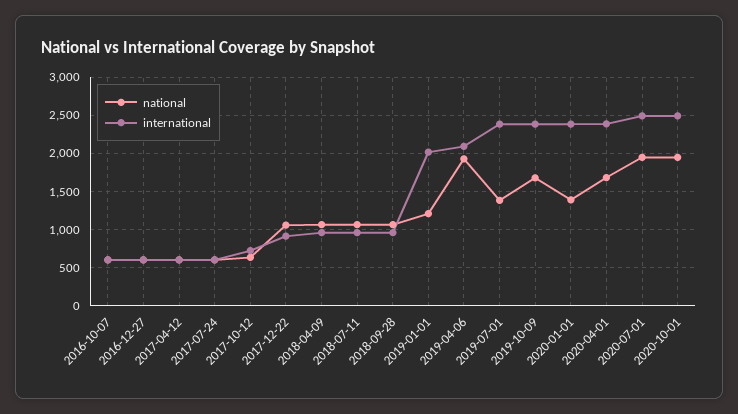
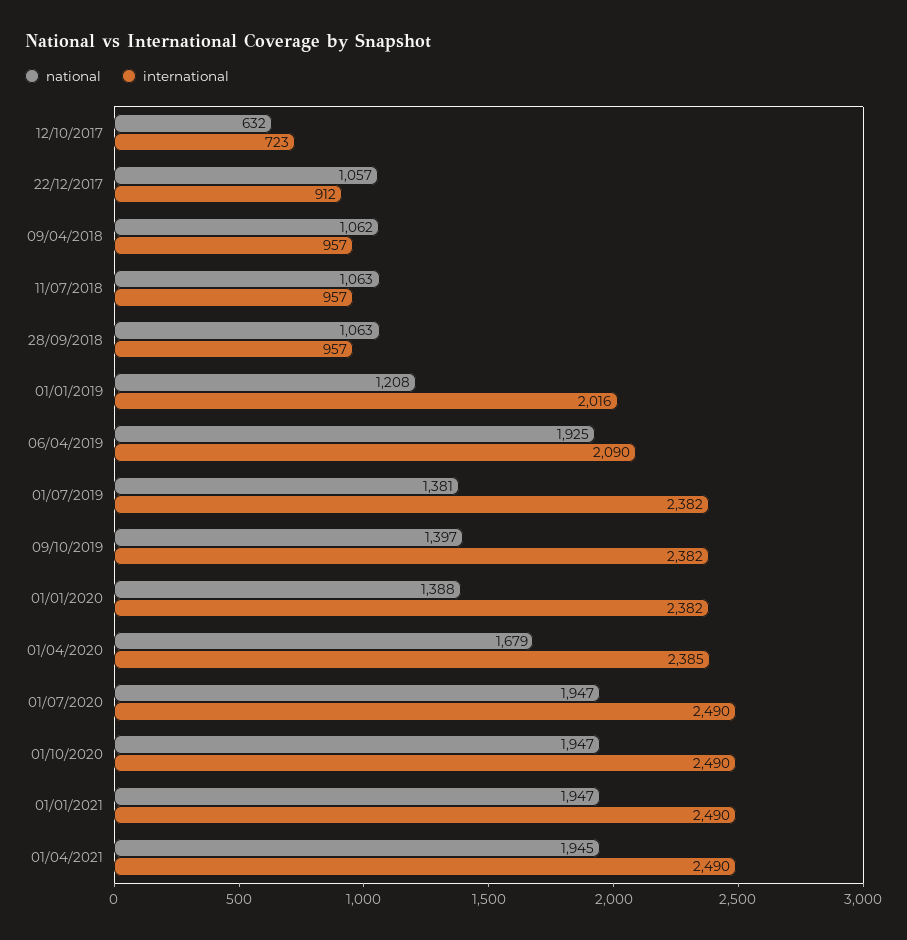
national, 2016-10-07: 600 -> none
international, 2016-10-07: 600 -> none
national, 2016-12-27: 600 -> none
international, 2016-12-27: 600 -> none
national, 2017-04-12: 600 -> none
international, 2017-04-12: 600 -> none
national, 2017-07-24: 600 -> none
international, 2017-07-24: 600 -> none
national, 2019-10-09: 1700 -> 1397
national, 01/01/2021: none -> 1947
international, 01/01/2021: none -> 2490
national, 01/04/2021: none -> 1945
international, 01/04/2021: none -> 2490

